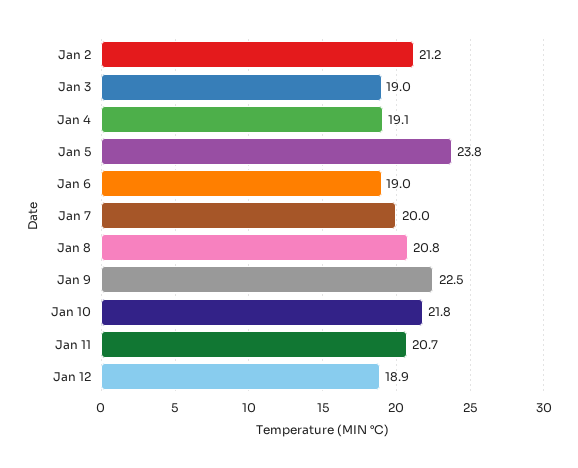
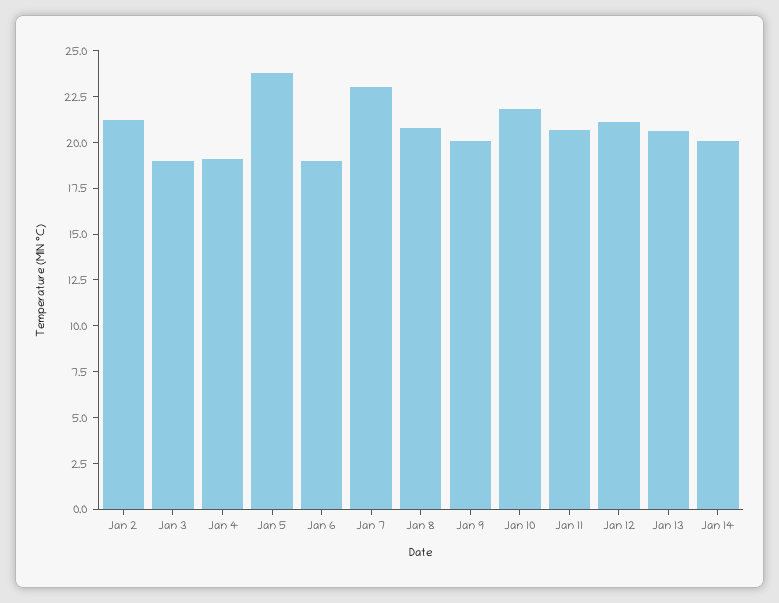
Jan 7: 20 -> 23
Jan 9: 22.5 -> 20
Jan 12: 18.9 -> 21
Jan 13: none -> 20.5
Jan 14: none -> 20

